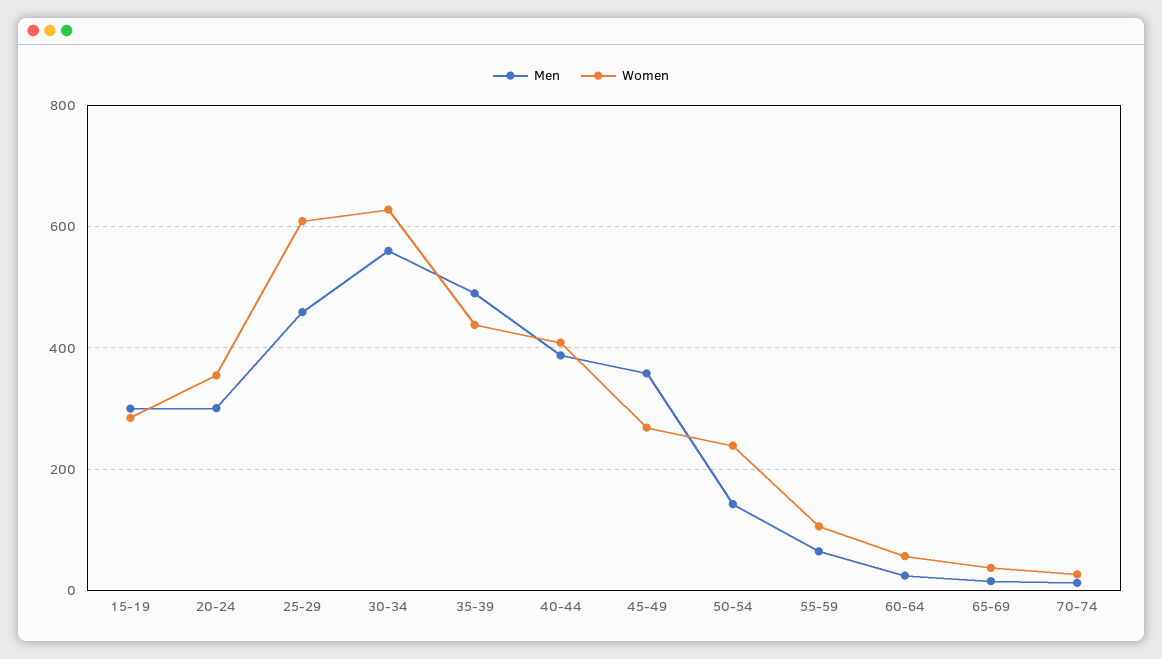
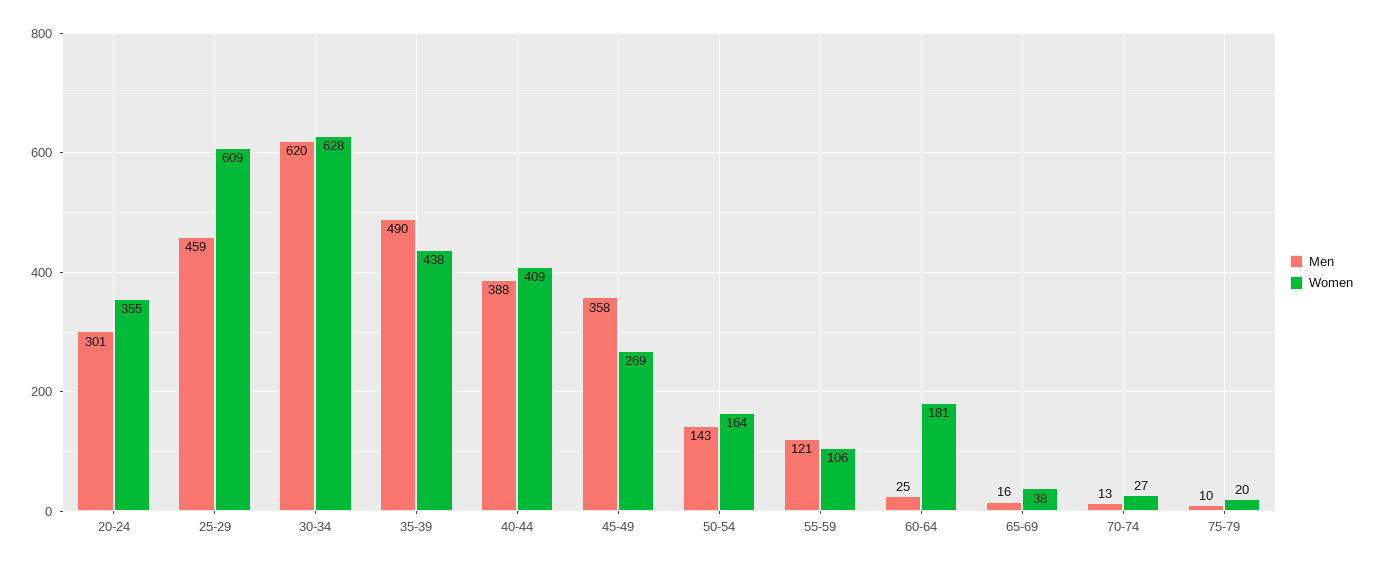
Men, 15-19: 300 -> none
Women, 15-19: 280 -> none
Men, 30-34: 560 -> 620
Women, 50-54: 240 -> 164
Men, 55-59: 60 -> 121
Women, 60-64: 60 -> 181
Men, 75-79: none -> 10
Women, 75-79: none -> 20

